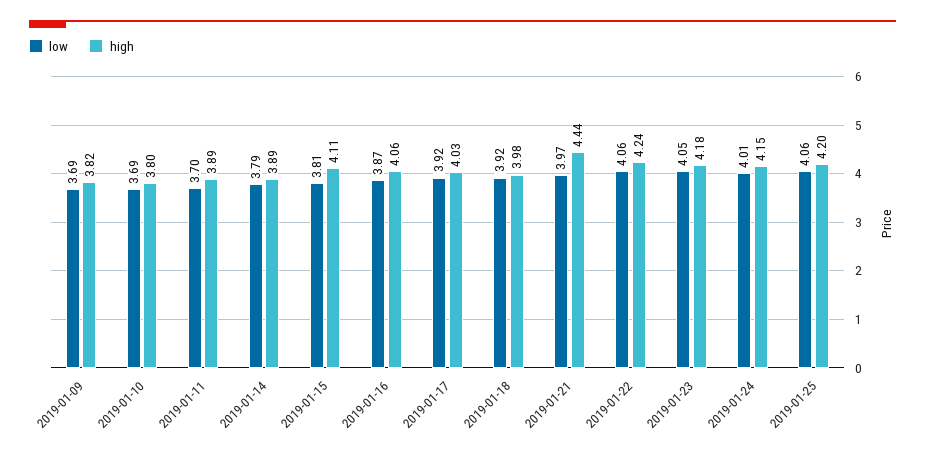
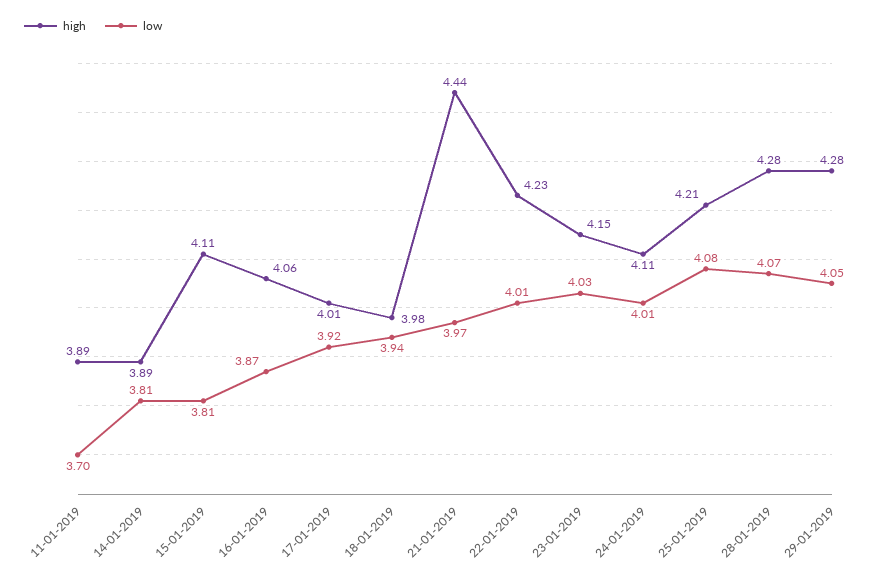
low, 2019-01-09: 3.69 -> none
high, 2019-01-09: 3.82 -> none
low, 2019-01-10: 3.69 -> none
high, 2019-01-10: 3.8 -> none
low, 2019-01-14: 3.79 -> 3.81
high, 2019-01-17: 4.03 -> 4.01
low, 2019-01-18: 3.92 -> 3.94
low, 2019-01-22: 4.06 -> 4.01
high, 2019-01-22: 4.24 -> 4.23
low, 2019-01-23: 4.05 -> 4.03
high, 2019-01-23: 4.18 -> 4.15
high, 2019-01-24: 4.15 -> 4.11
low, 2019-01-25: 4.06 -> 4.08
high, 2019-01-25: 4.2 -> 4.21
high, 28-01-2019: none -> 4.28
low, 28-01-2019: none -> 4.07
high, 29-01-2019: none -> 4.28
low, 29-01-2019: none -> 4.05

